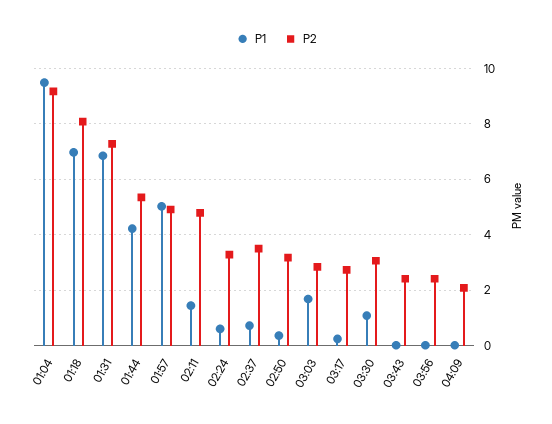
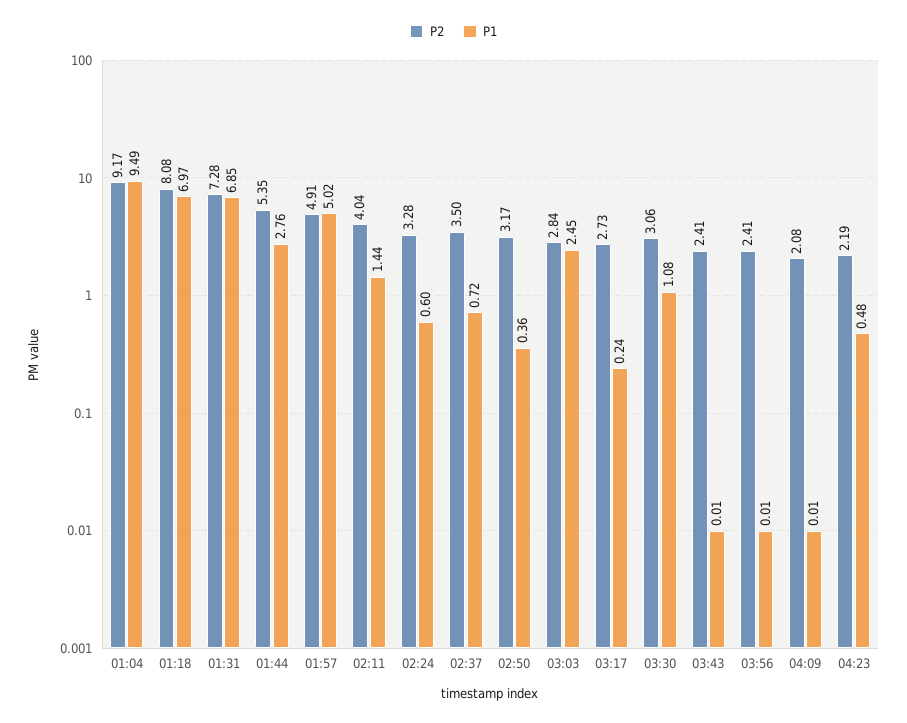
P1, 01:44: 4.25 -> 2.76
P2, 02:11: 4.75 -> 4.04
P1, 03:03: 1.75 -> 2.45
P2, 04:23: none -> 2.19
P1, 04:23: none -> 0.48

